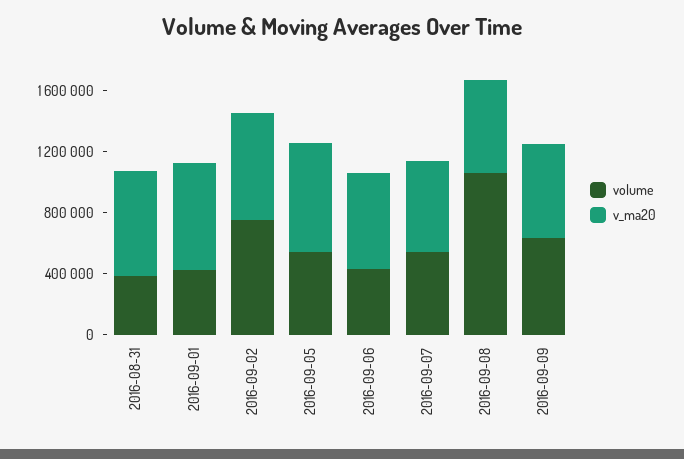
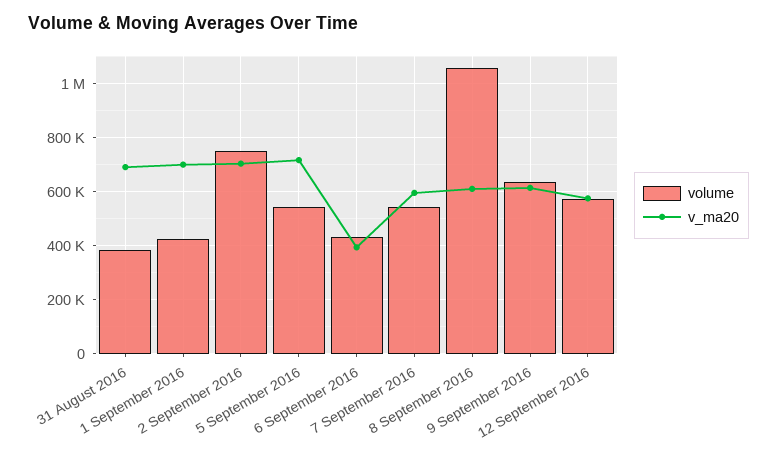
v_ma20, 2016-09-06: 600000 -> 400000
volume, 12 September 2016: none -> 575000
v_ma20, 12 September 2016: none -> 575000

